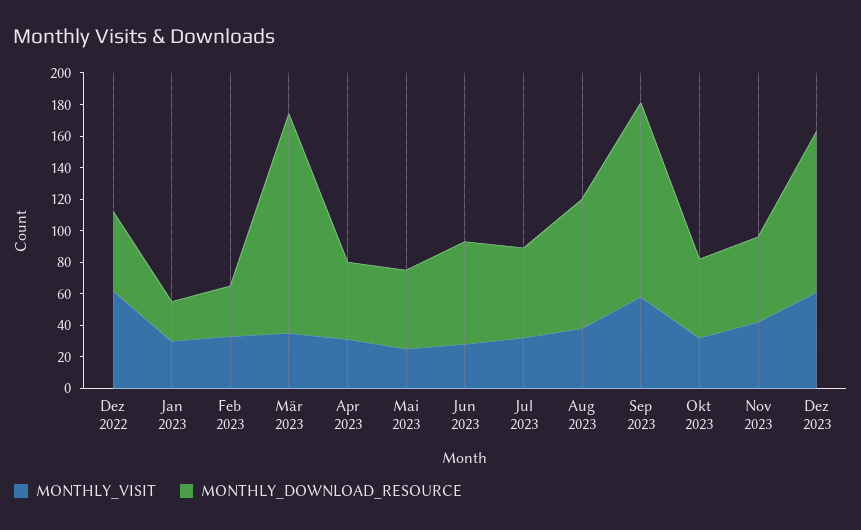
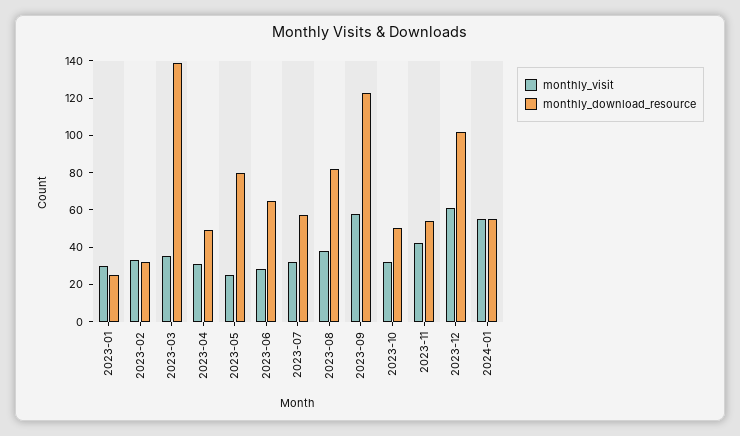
MONTHLY_VISIT, Dez 2022: 60 -> none
MONTHLY_DOWNLOAD_RESOURCE, Dez 2022: 50 -> none
MONTHLY_DOWNLOAD_RESOURCE, Mai 2023: 50 -> 80
MONTHLY_VISIT, 2024-01: none -> 55
MONTHLY_DOWNLOAD_RESOURCE, 2024-01: none -> 55

